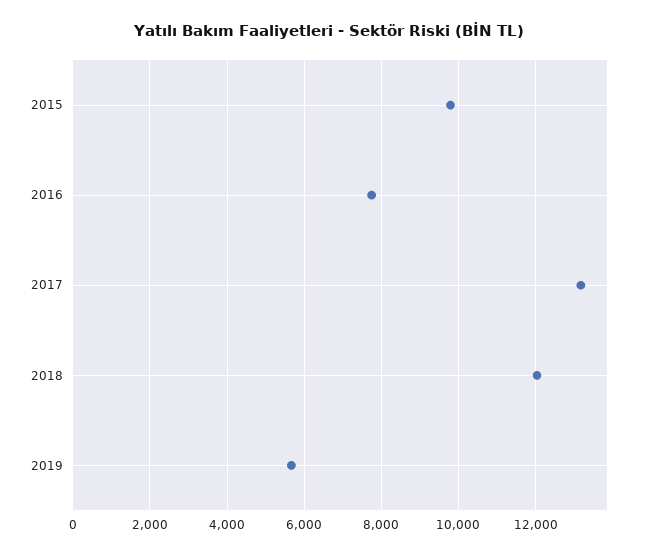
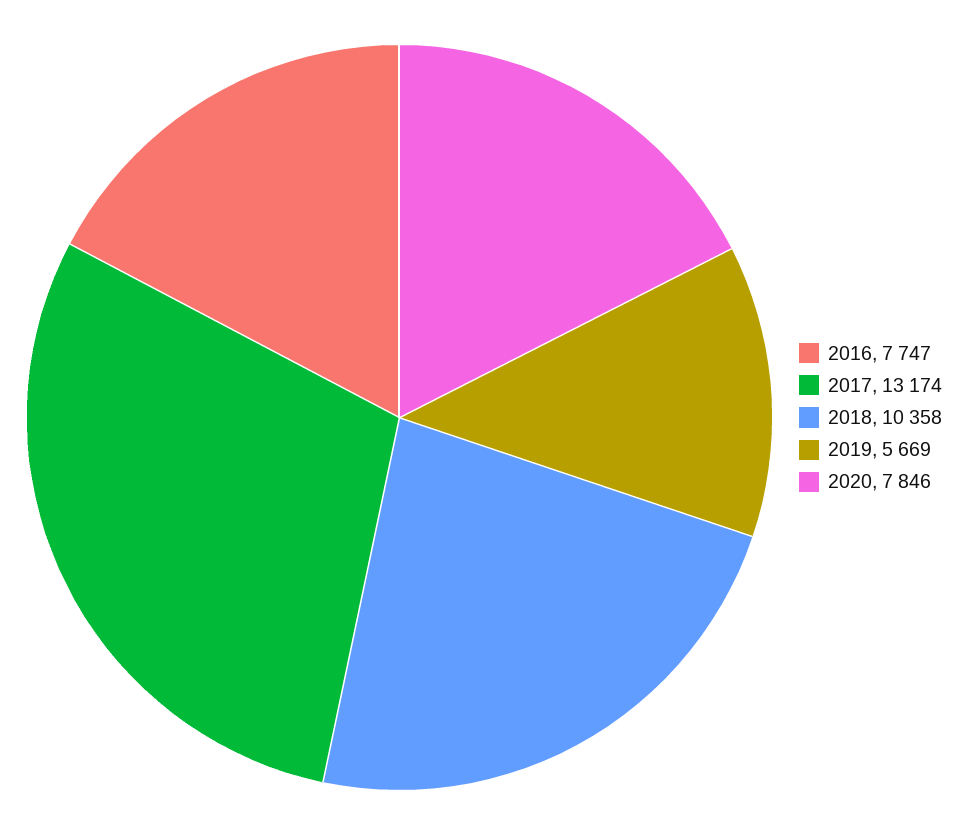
2015: 9800 -> none
2018: 12000 -> 10358
2020: none -> 7846

